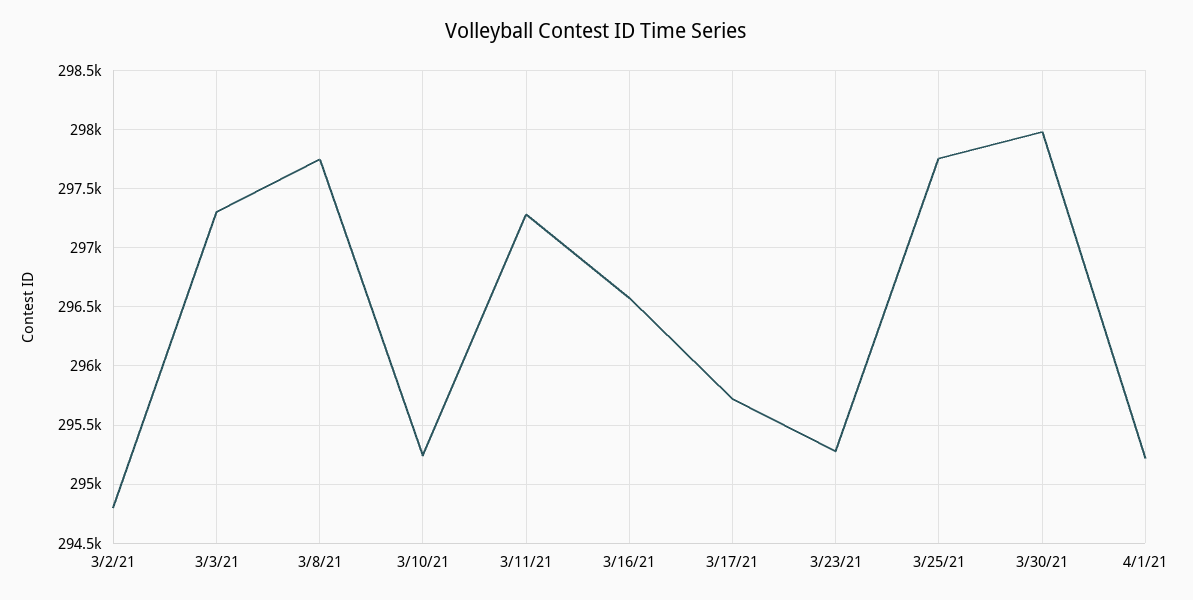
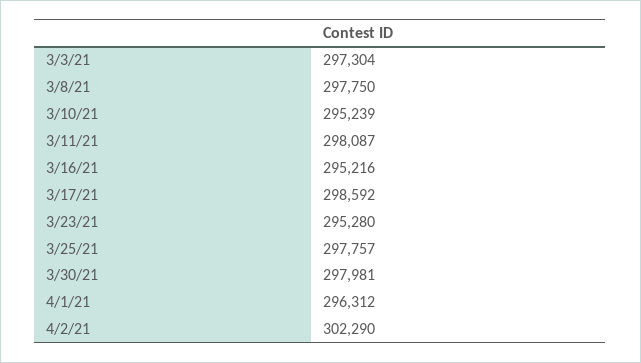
3/2/21: 294800 -> none
3/11/21: 297300 -> 298087
3/16/21: 296600 -> 295216
3/17/21: 295700 -> 298592
4/1/21: 295200 -> 296312
4/2/21: none -> 302290

